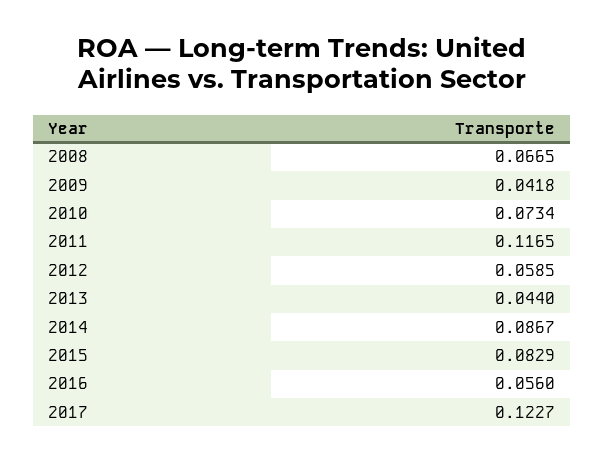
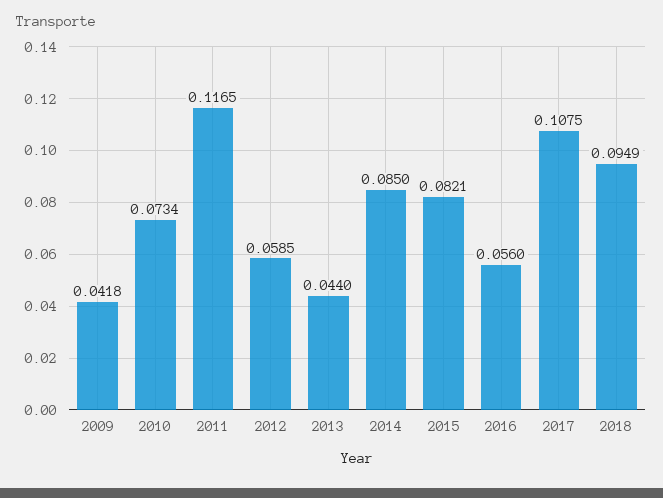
2008: 0.0665 -> none
2014: 0.0867 -> 0.085
2015: 0.0829 -> 0.0821
2017: 0.1227 -> 0.1075
2018: none -> 0.0949

